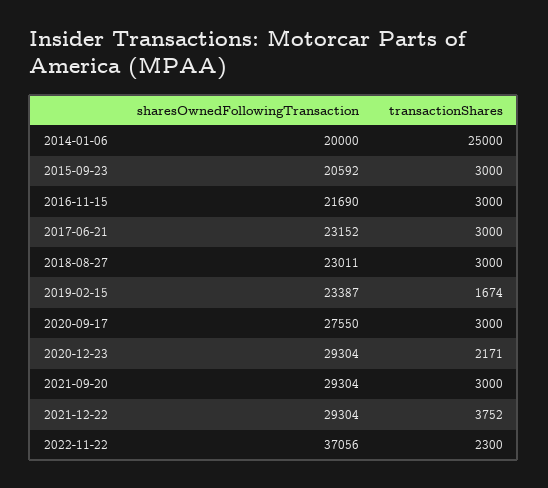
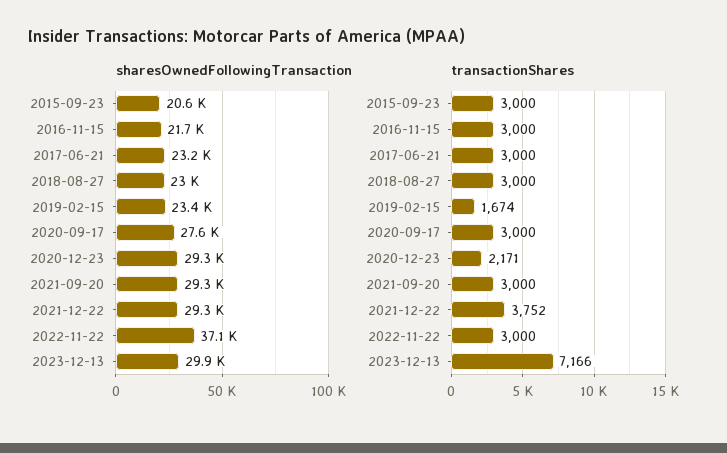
sharesOwnedFollowingTransaction, 2014-01-06: 20000 -> none
transactionShares, 2014-01-06: 25000 -> none
transactionShares, 2022-11-22: 2300 -> 3000
sharesOwnedFollowingTransaction, 2023-12-13: none -> 29900
transactionShares, 2023-12-13: none -> 7166

